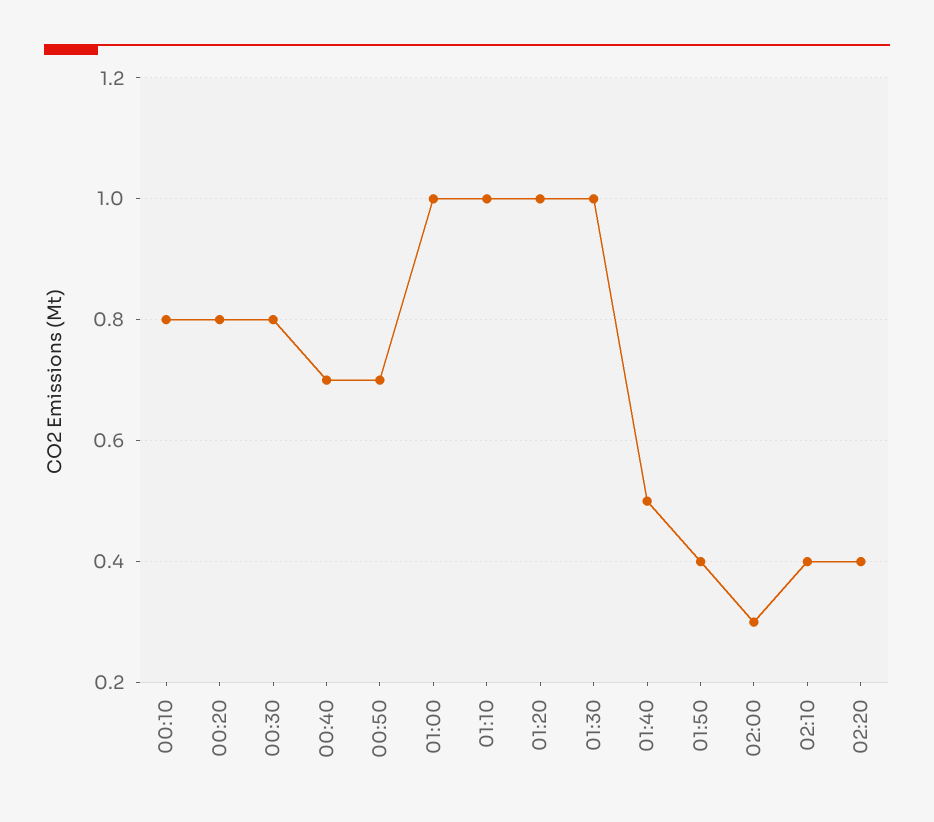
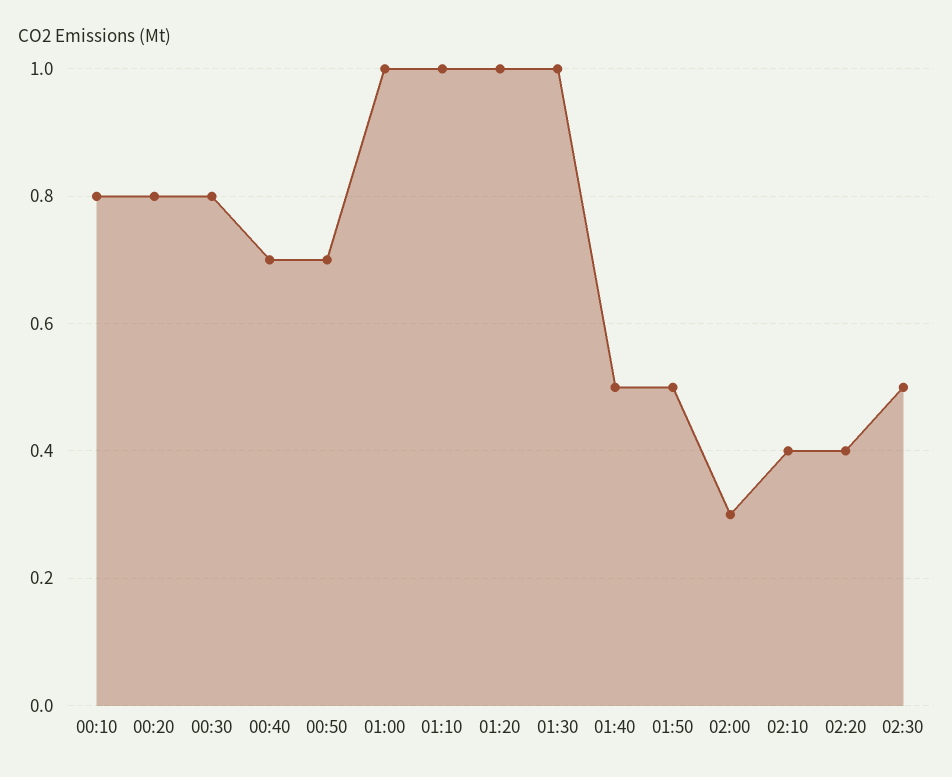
01:50: 0.4 -> 0.5
02:30: none -> 0.5

